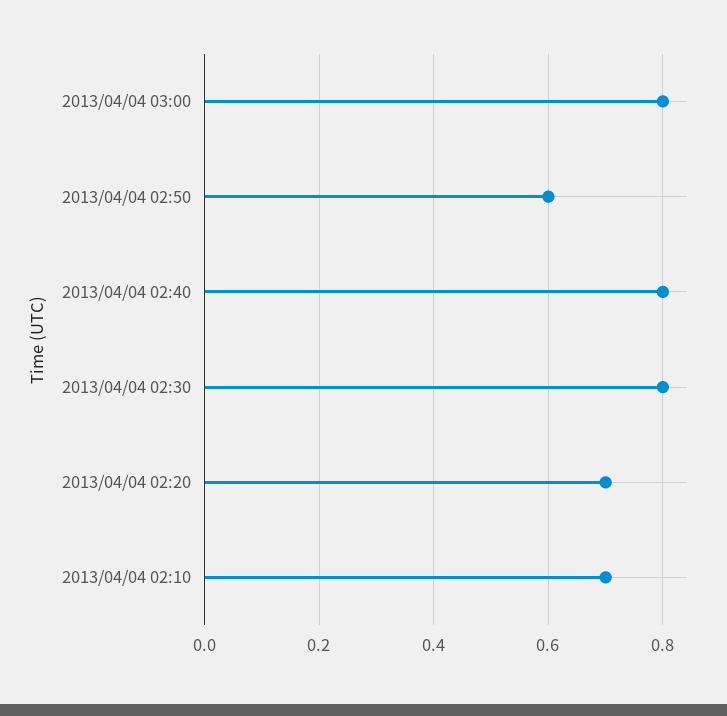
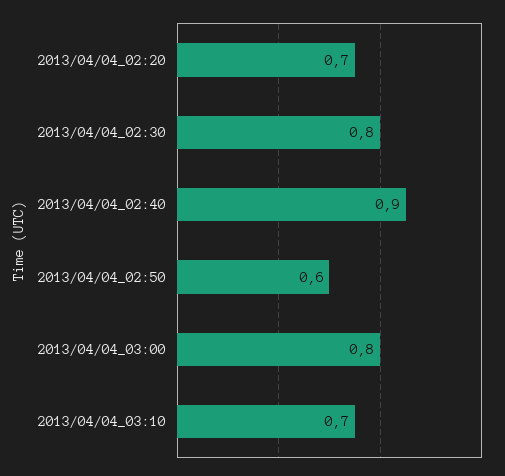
2013/04/04 02:40: 0.8 -> 0.9
2013/04/04 02:10: 0.7 -> none
2013/04/04_03:10: none -> 0.7

